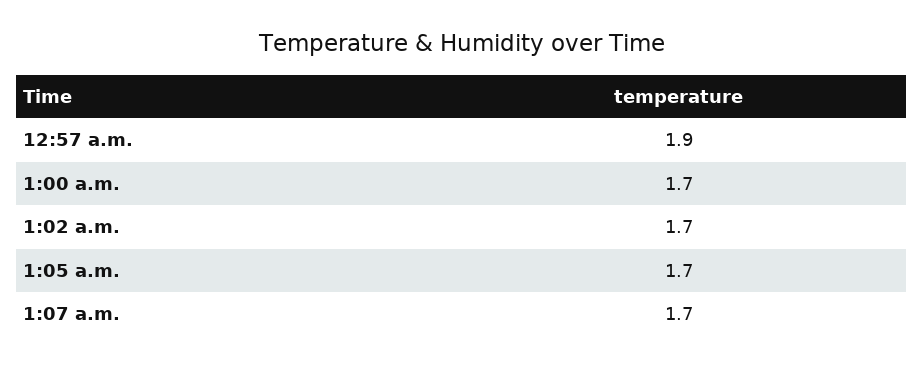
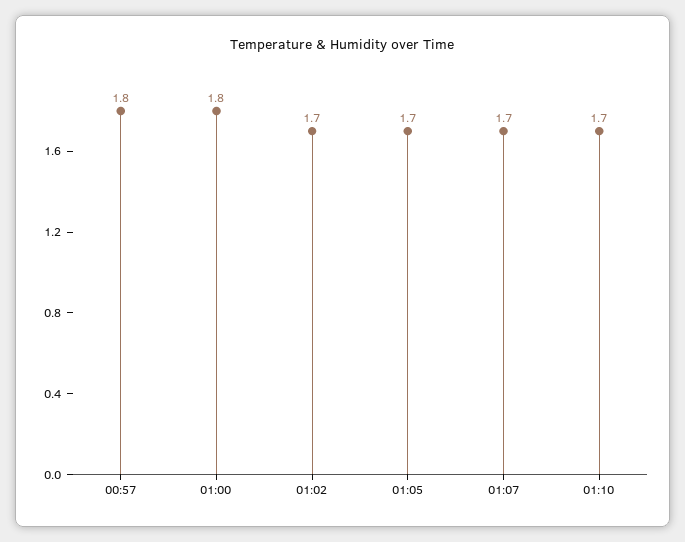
12:57 a.m.: 1.9 -> 1.8
1:00 a.m.: 1.7 -> 1.8
01:10: none -> 1.7

